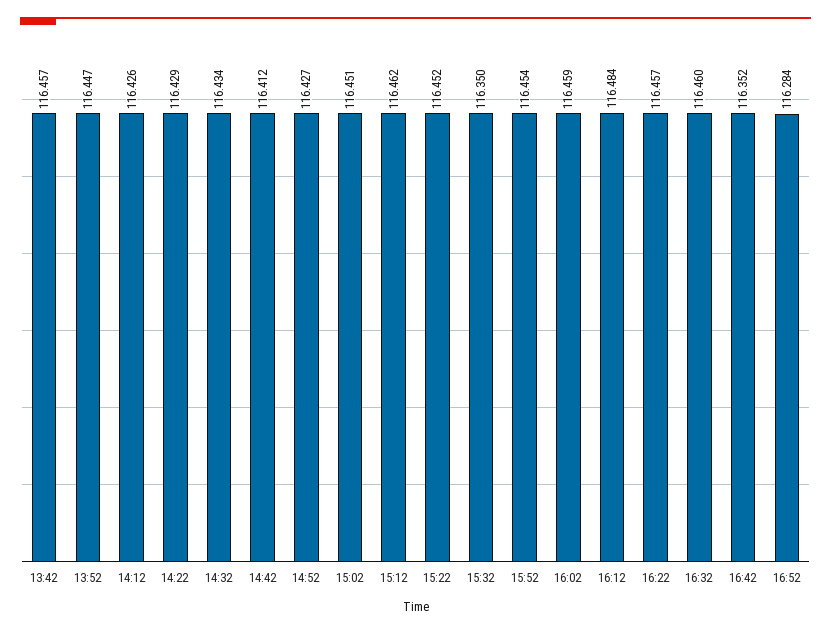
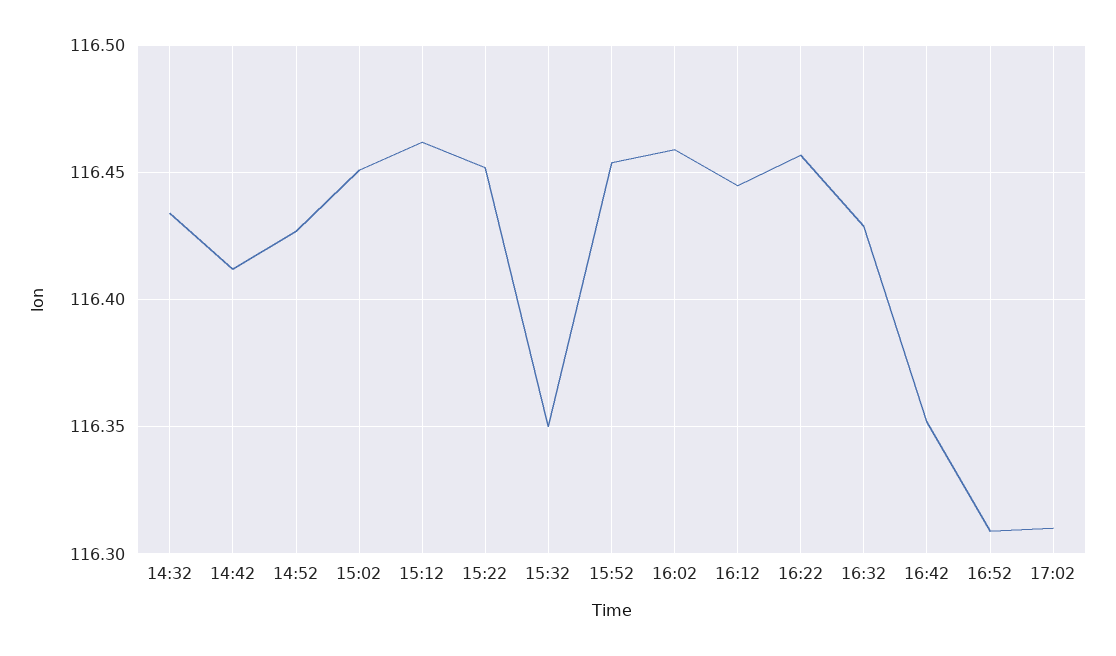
13:42: 116.457 -> none
13:52: 116.447 -> none
14:12: 116.426 -> none
14:22: 116.429 -> none
16:12: 116.484 -> 116.445
16:32: 116.46 -> 116.43
16:52: 116.284 -> 116.31
17:02: none -> 116.31

